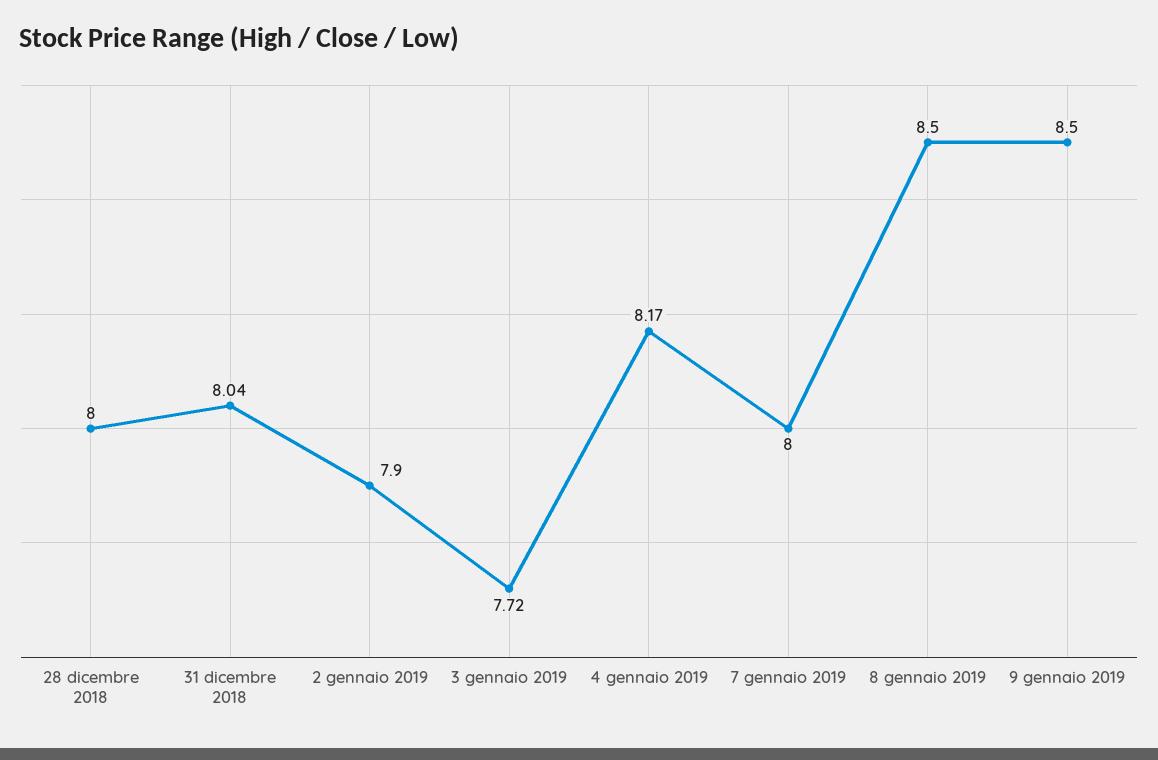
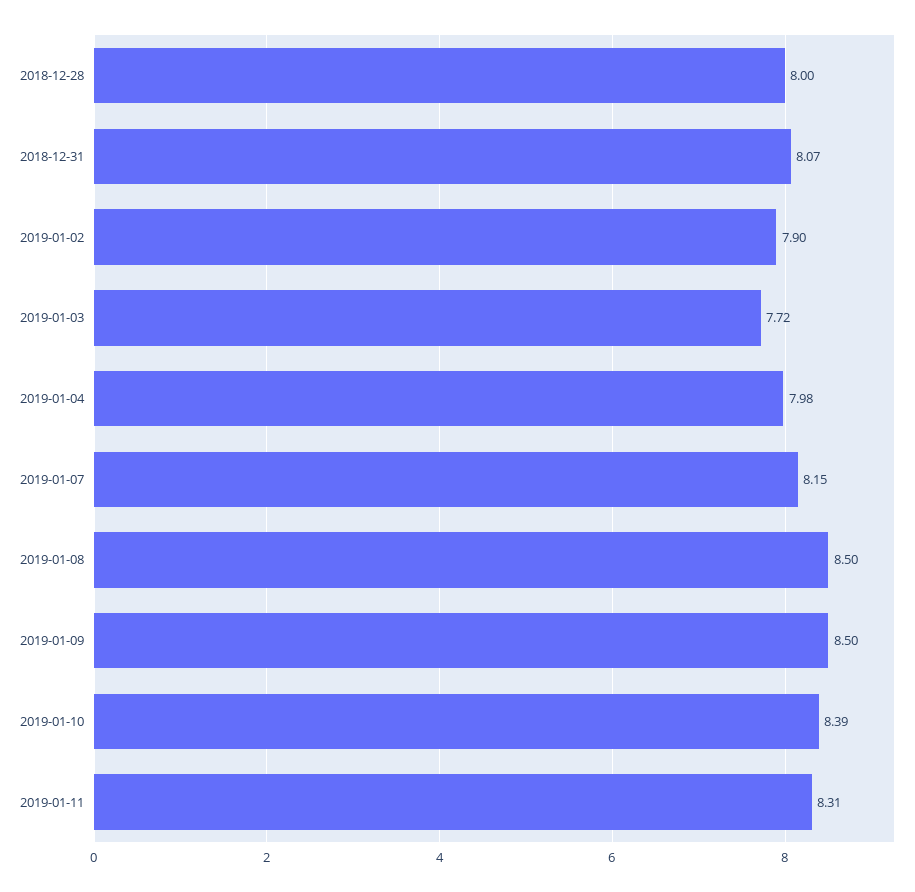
31 dicembre 2018: 8.04 -> 8.07
4 gennaio 2019: 8.17 -> 7.98
7 gennaio 2019: 8 -> 8.15
2019-01-10: none -> 8.39
2019-01-11: none -> 8.31

